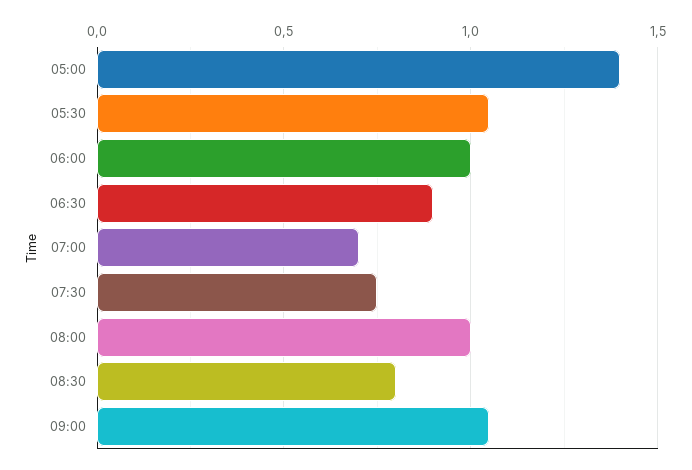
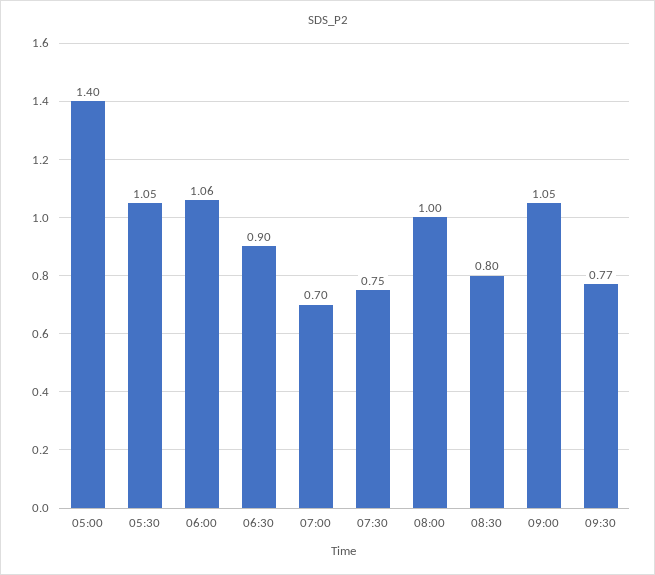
06:00: 1 -> 1.06
09:30: none -> 0.77

